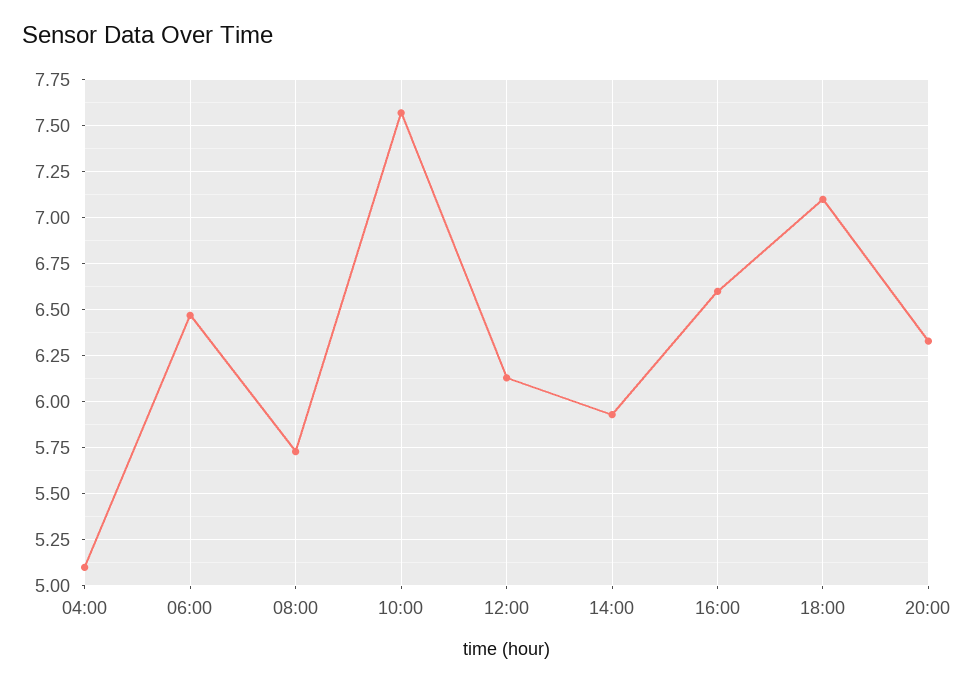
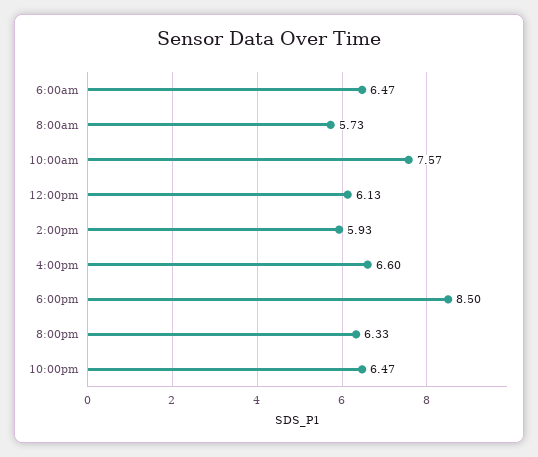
04:00: 5.1 -> none
18:00: 7.1 -> 8.5
10:00pm: none -> 6.47

